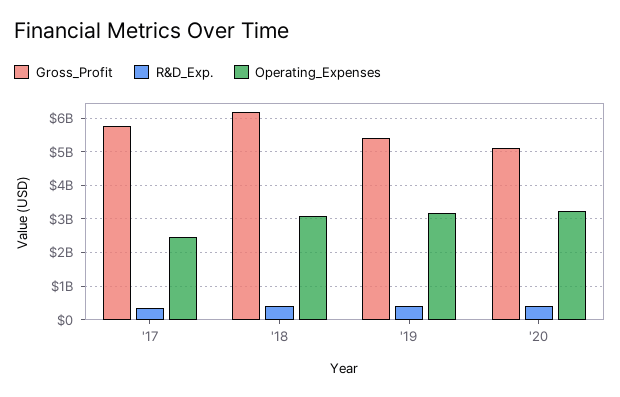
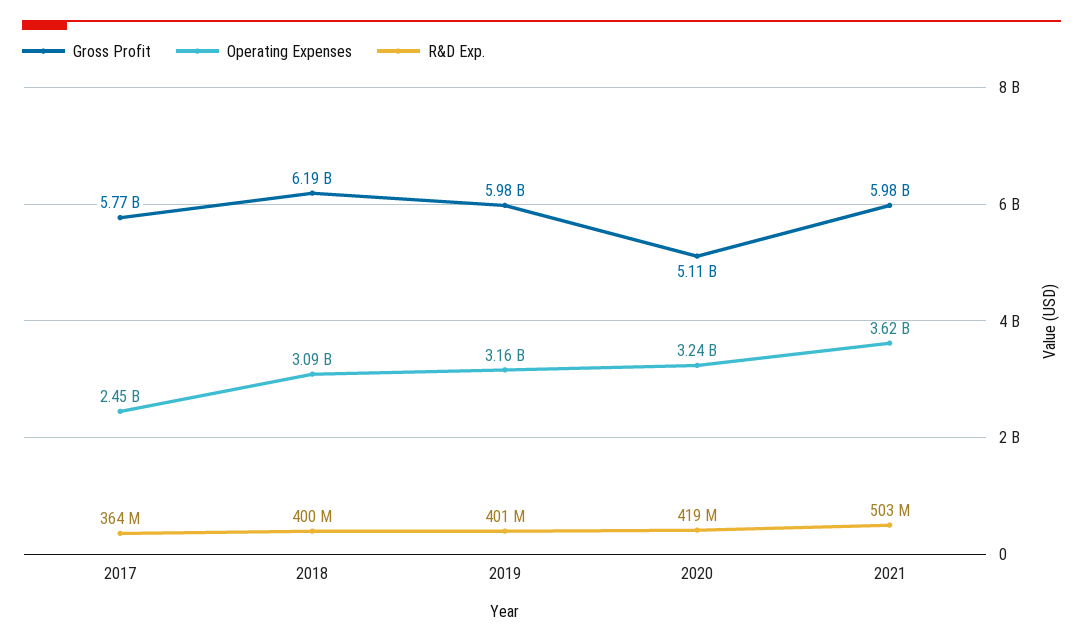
Gross_Profit, '19: 5400000000 -> 5980000000
Gross_Profit, 2021: none -> 5980000000
Operating_Expenses, 2021: none -> 3620000000
R&D_Exp., 2021: none -> 503000000

